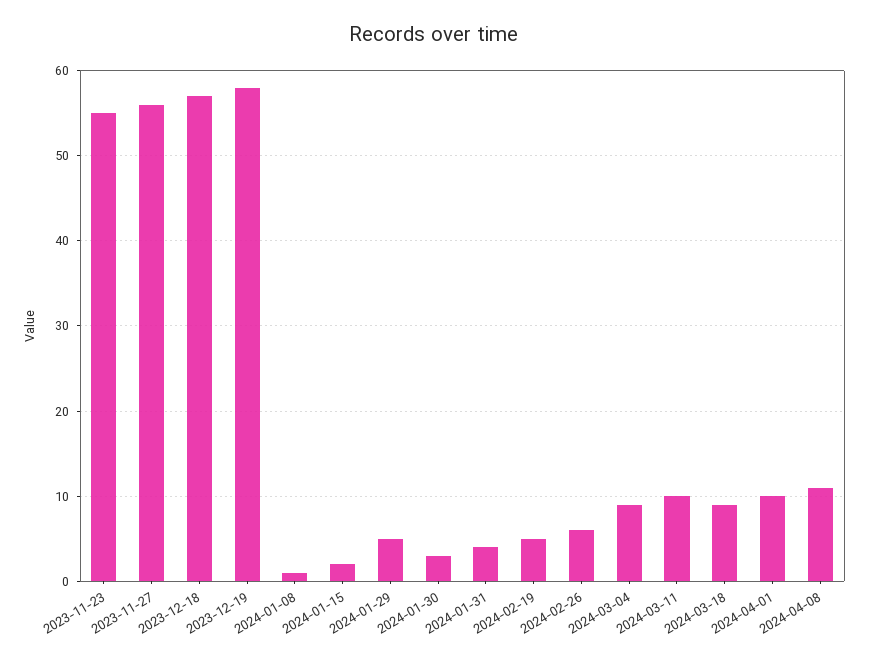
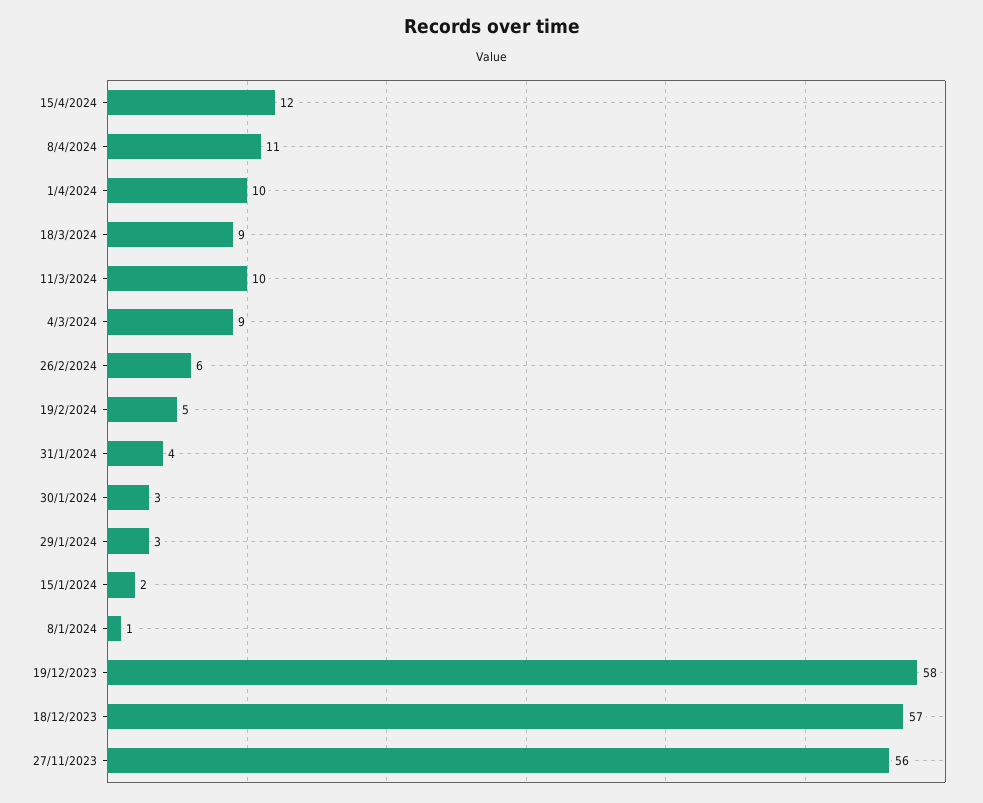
2023-11-23: 55 -> none
2024-01-29: 5 -> 3
15/4/2024: none -> 12

